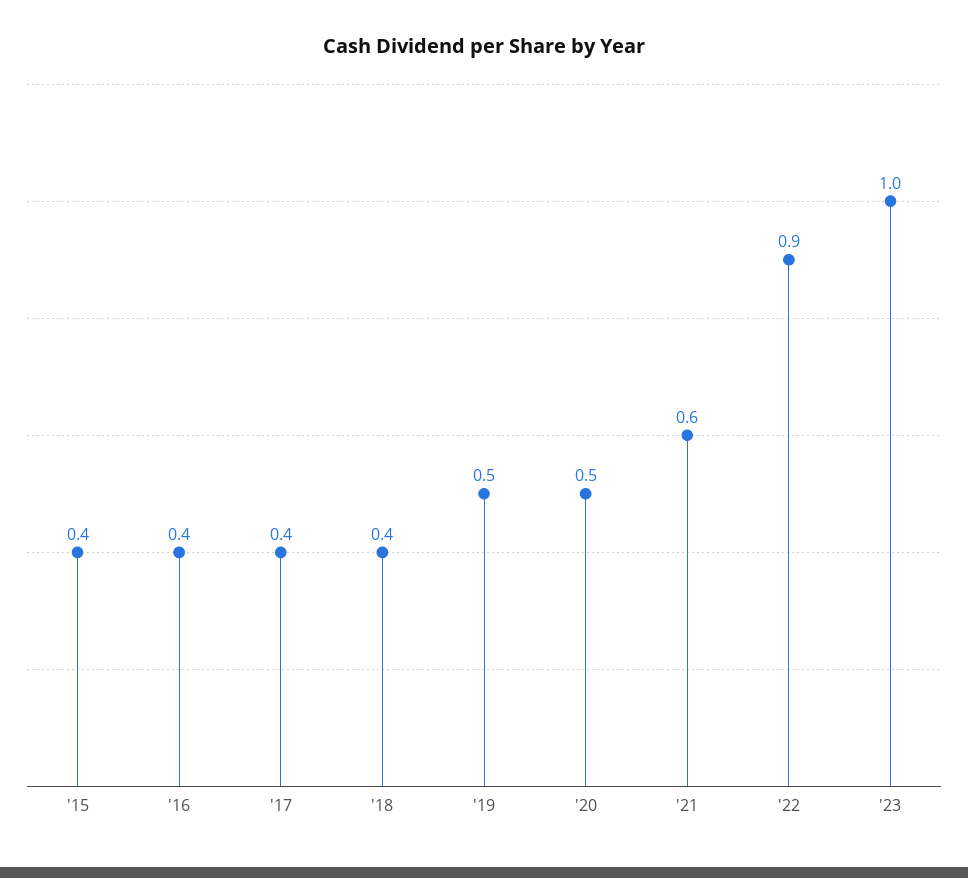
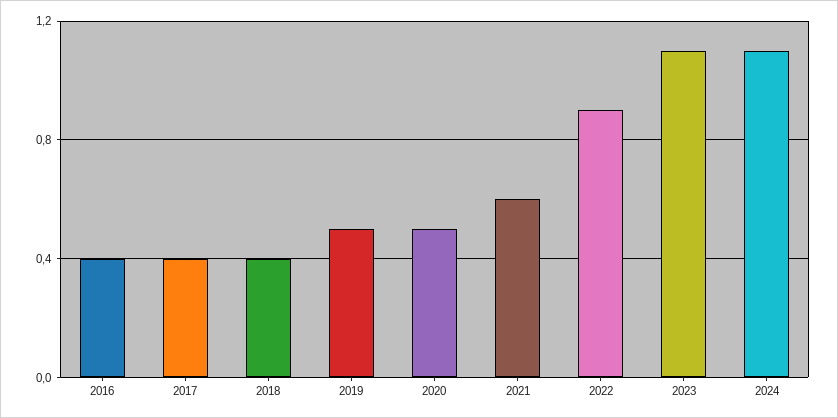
'15: 0.4 -> none
'23: 1 -> 1.1
2024: none -> 1.1

